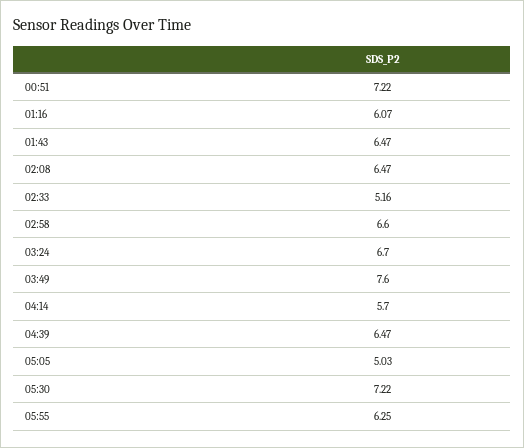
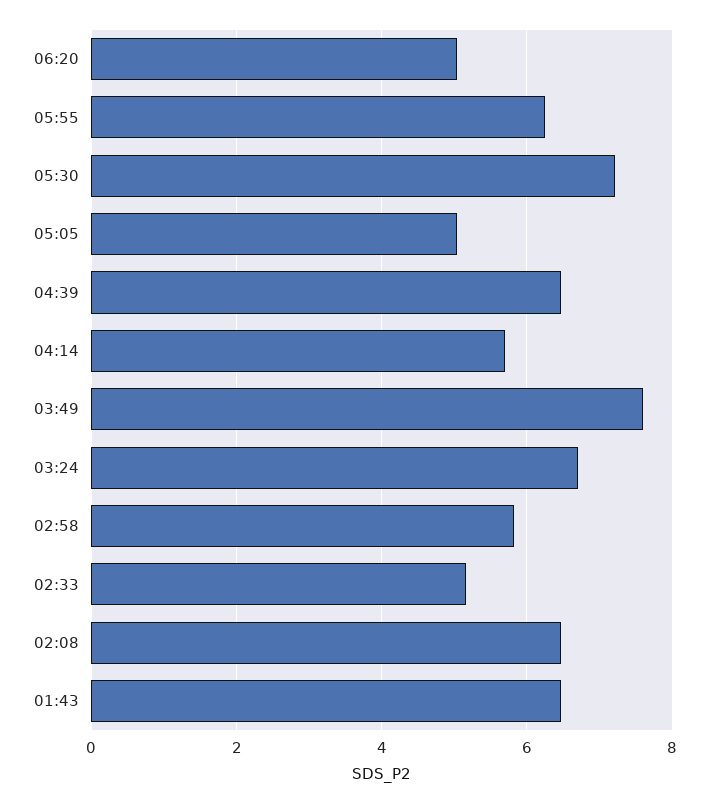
00:51: 7.22 -> none
01:16: 6.07 -> none
02:58: 6.6 -> 5.8
06:20: none -> 5

